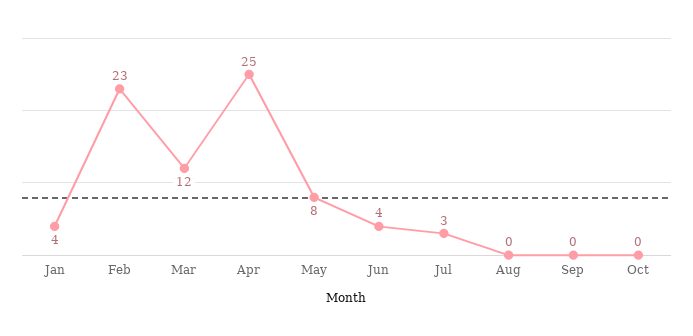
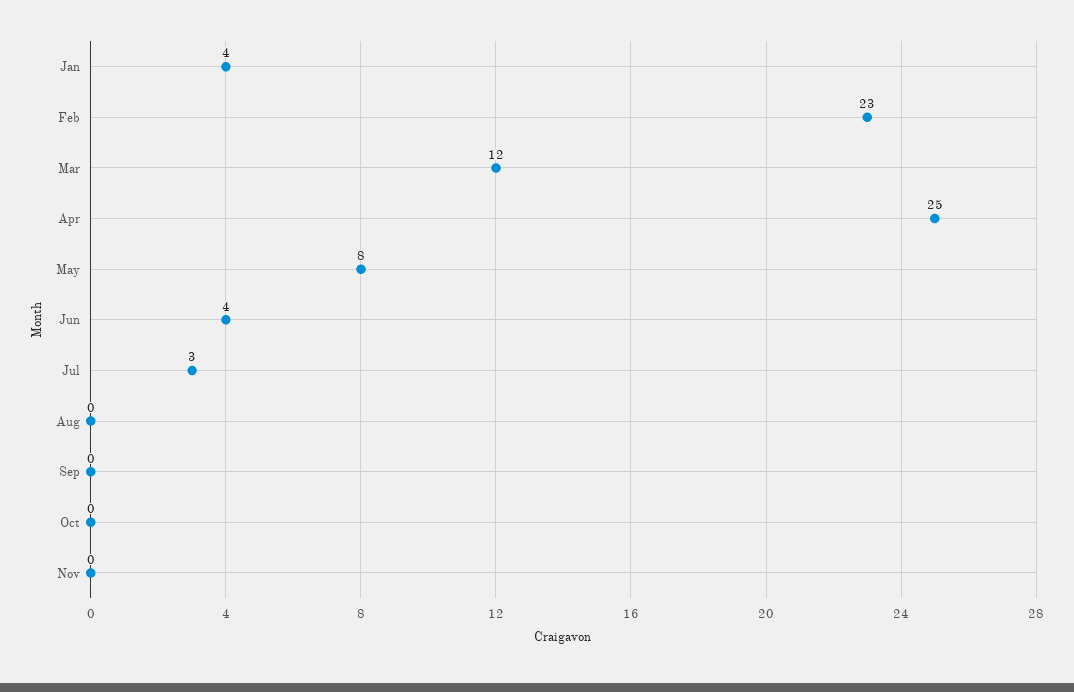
Nov: none -> 0

